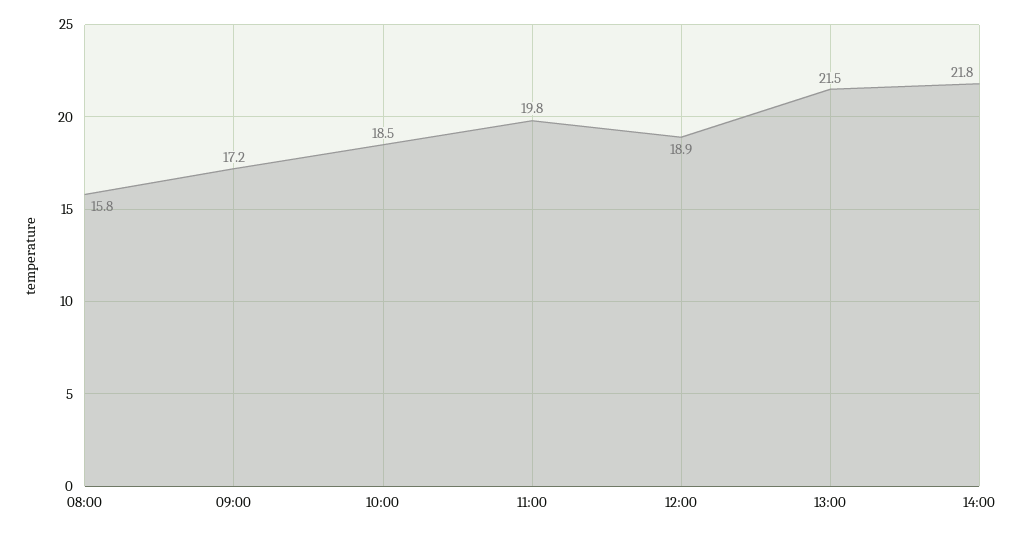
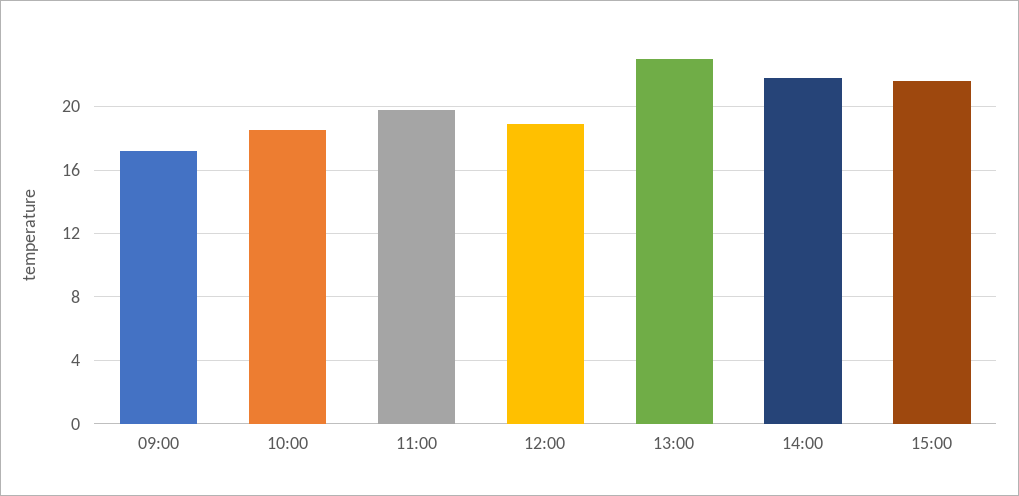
08:00: 15.8 -> none
13:00: 21.5 -> 23
15:00: none -> 21.5

